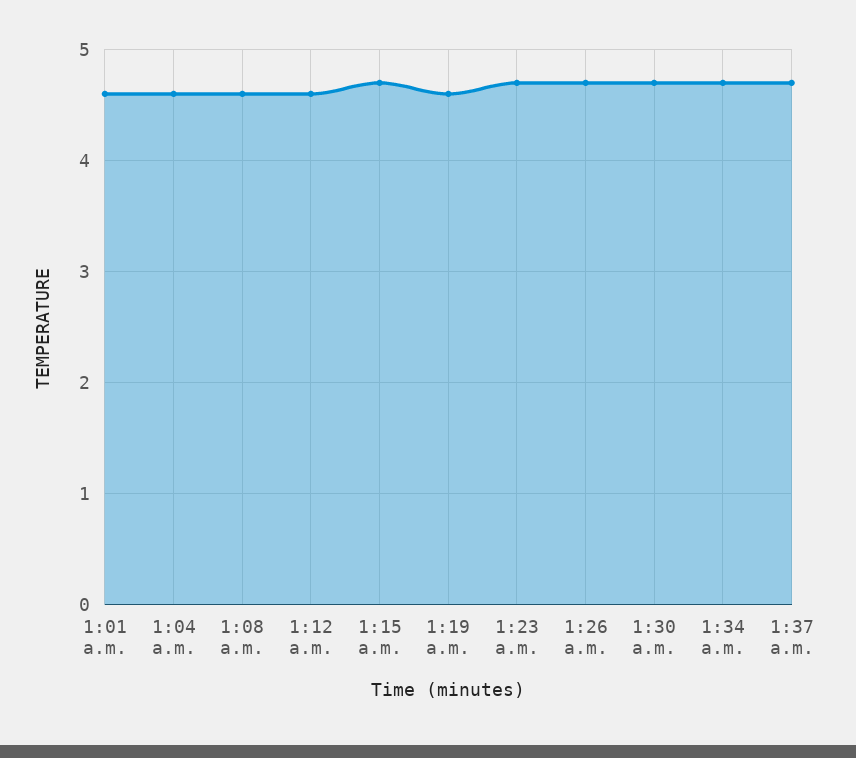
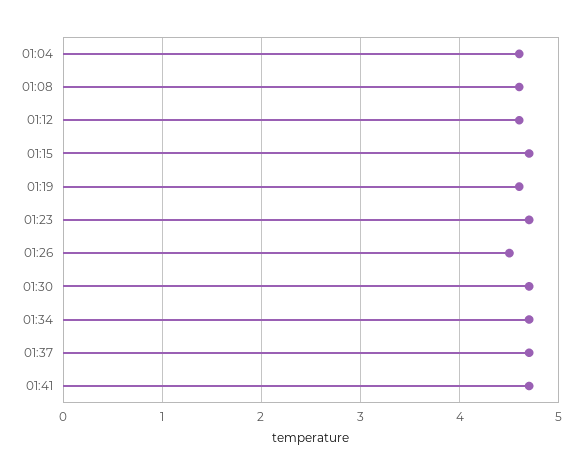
1:01 a.m.: 4.6 -> none
1:26 a.m.: 4.7 -> 4.5
01:41: none -> 4.7

